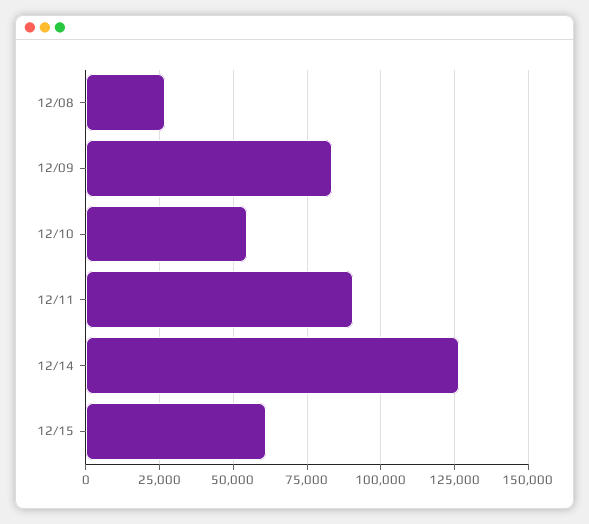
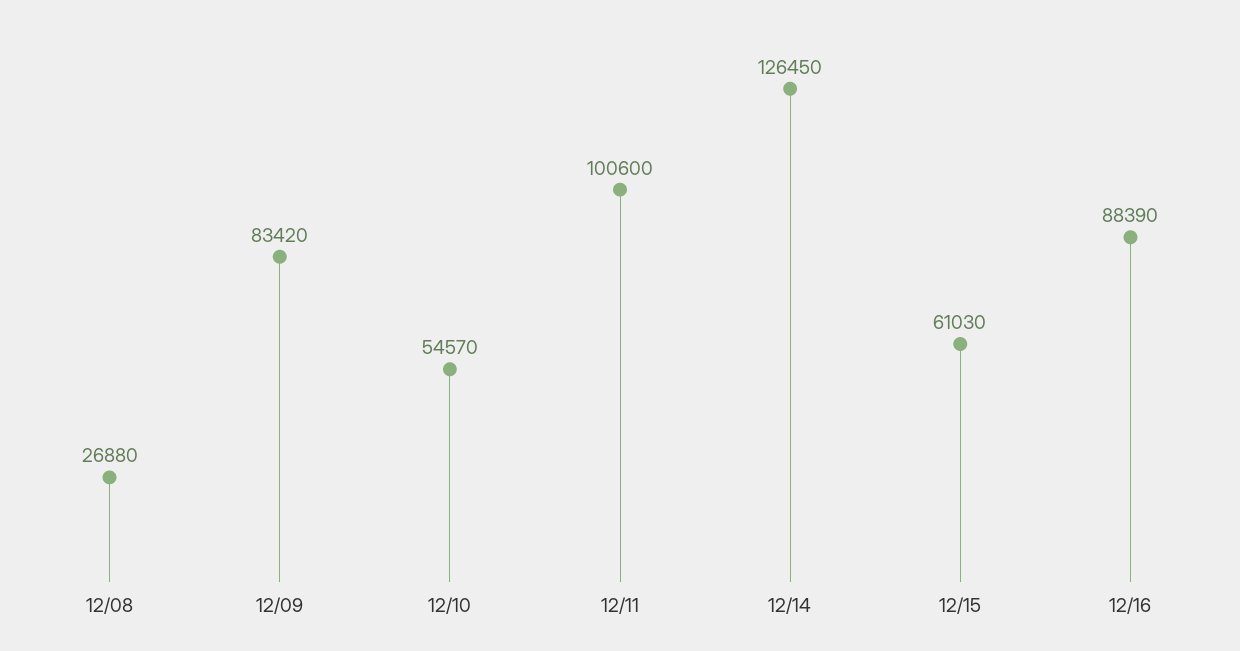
12/11: 90000 -> 100600
12/16: none -> 88390

